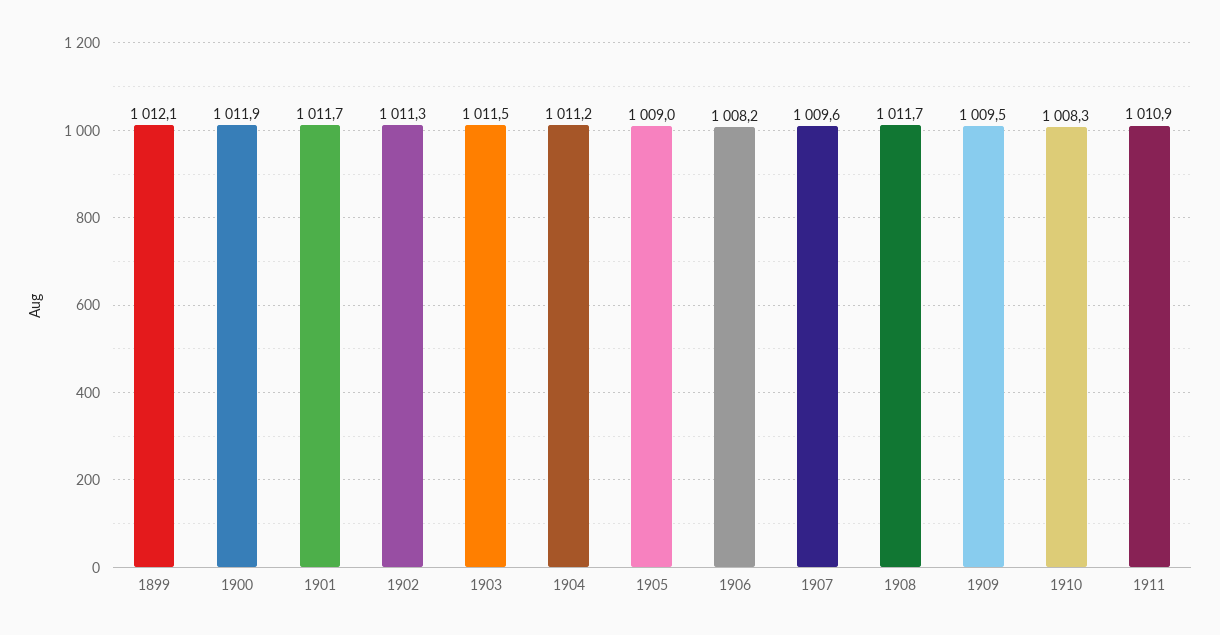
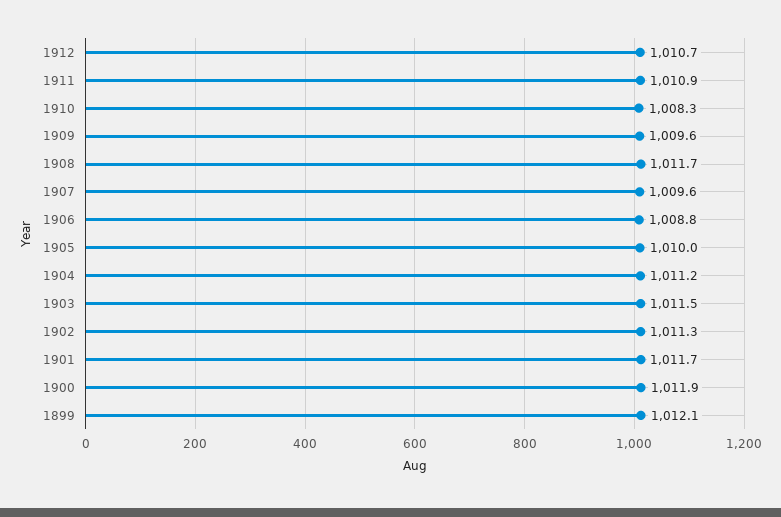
1905: 1009 -> 1010
1906: 1008.2 -> 1008.8
1909: 1009.5 -> 1009.6
1912: none -> 1010.7

